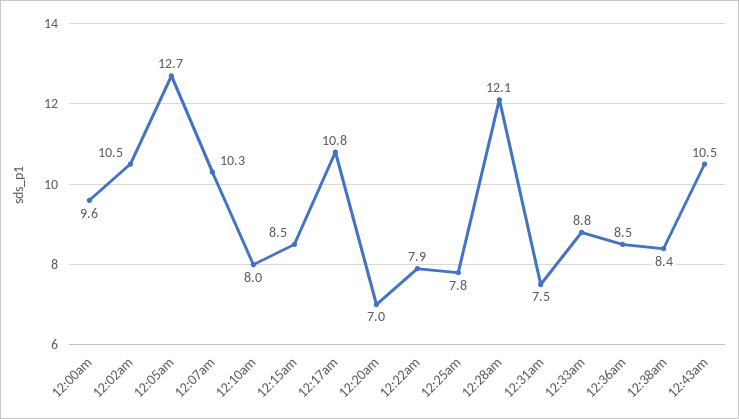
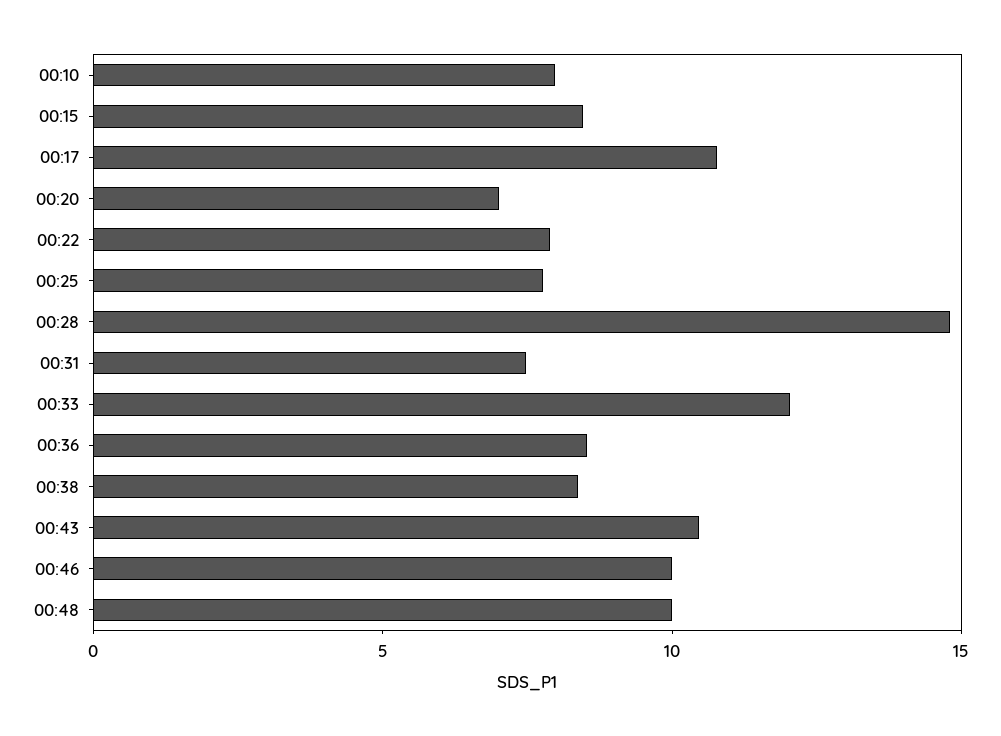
12:00am: 9.6 -> none
12:02am: 10.5 -> none
12:05am: 12.7 -> none
12:07am: 10.3 -> none
12:28am: 12.1 -> 15
12:33am: 8.8 -> 12
00:46: none -> 10
00:48: none -> 10

